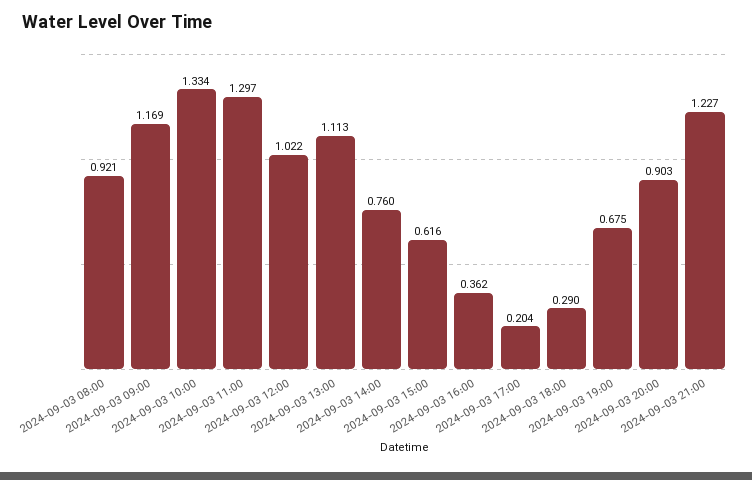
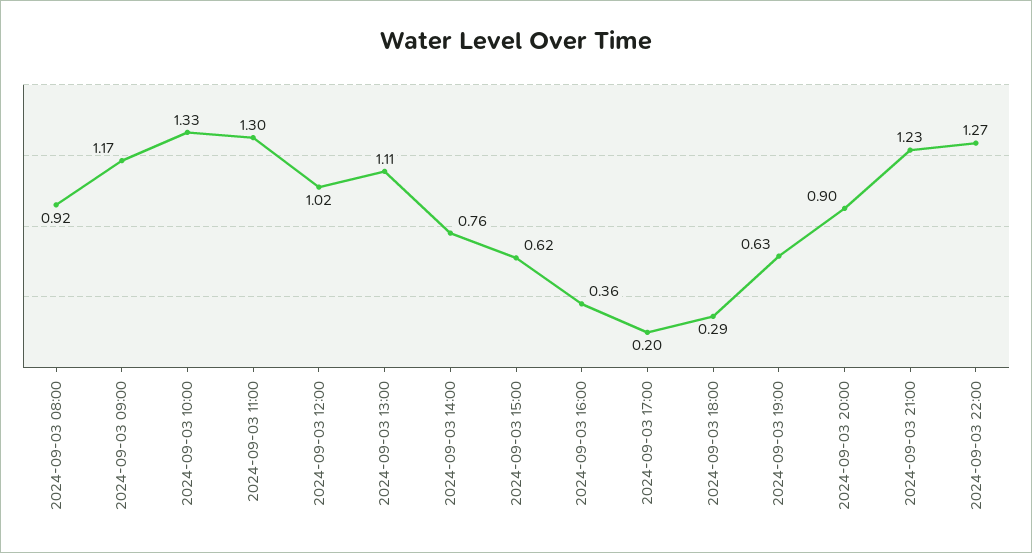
2024-09-03 19:00: 0.675 -> 0.63
2024-09-03 22:00: none -> 1.27

